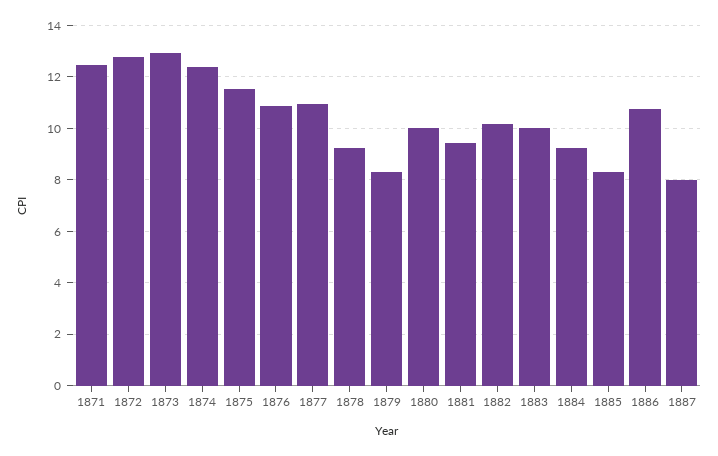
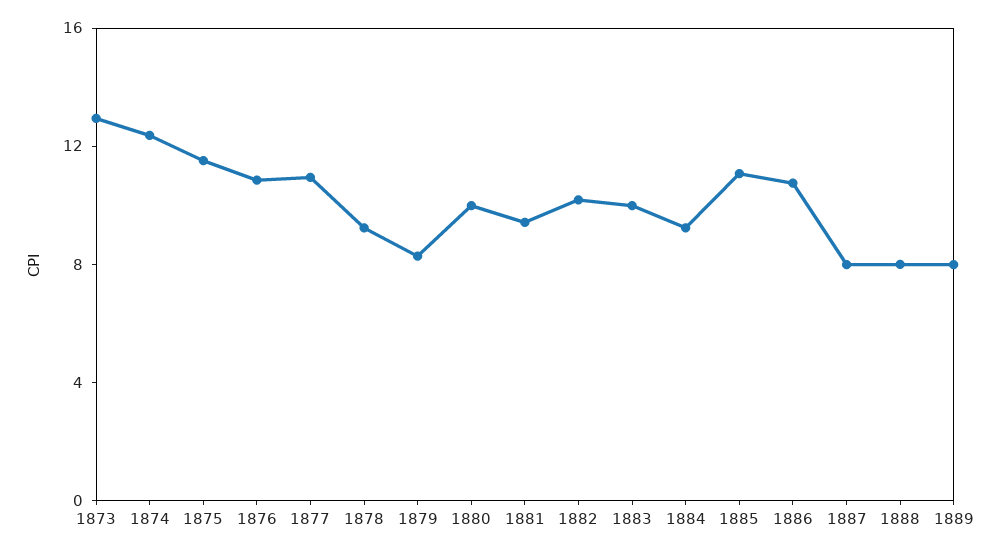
1871: 12.5 -> none
1872: 12.75 -> none
1885: 8.25 -> 11
1888: none -> 8
1889: none -> 8

